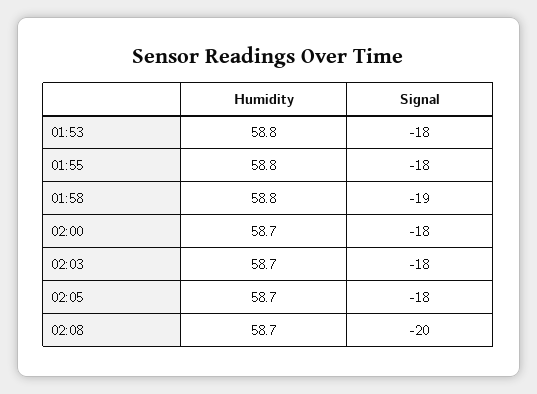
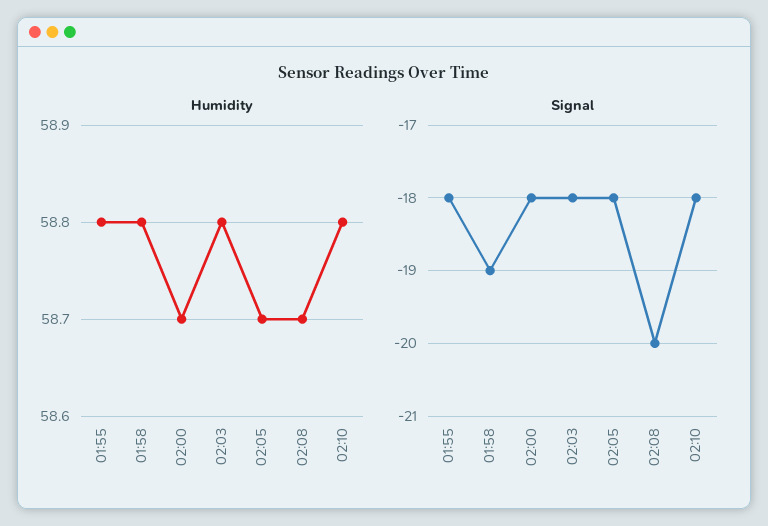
Humidity, 01:53: 58.8 -> none
Signal, 01:53: -18 -> none
Humidity, 02:03: 58.7 -> 58.8
Humidity, 02:10: none -> 58.8
Signal, 02:10: none -> -18

